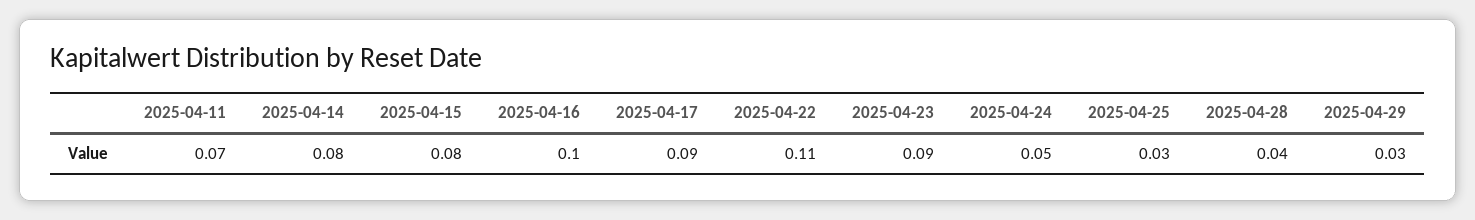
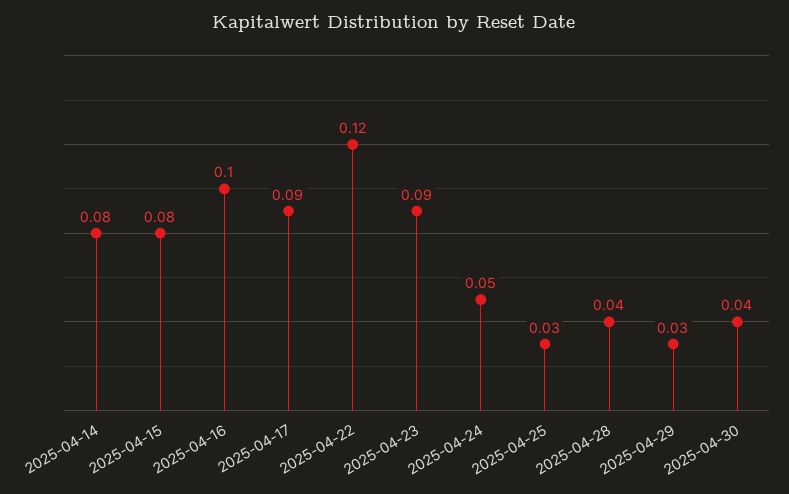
2025-04-11: 0.07 -> none
2025-04-22: 0.11 -> 0.12
2025-04-30: none -> 0.04

